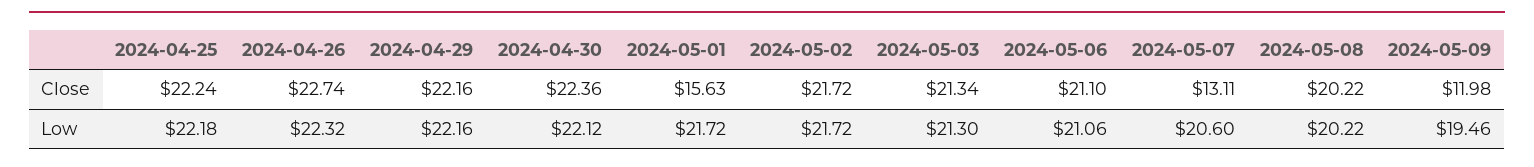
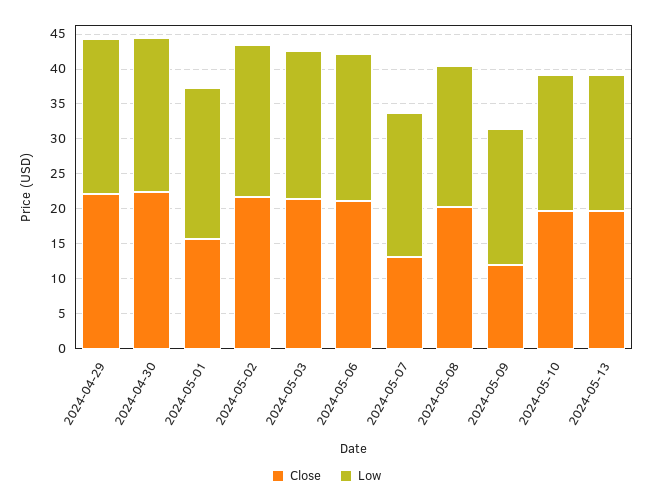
Close, 2024-04-25: 22.24 -> none
Close, 2024-04-26: 22.74 -> none
Low, 2024-04-25: 22.18 -> none
Low, 2024-04-26: 22.32 -> none
Close, 2024-05-10: none -> 20
Low, 2024-05-10: none -> 20
Close, 2024-05-13: none -> 20
Low, 2024-05-13: none -> 20

